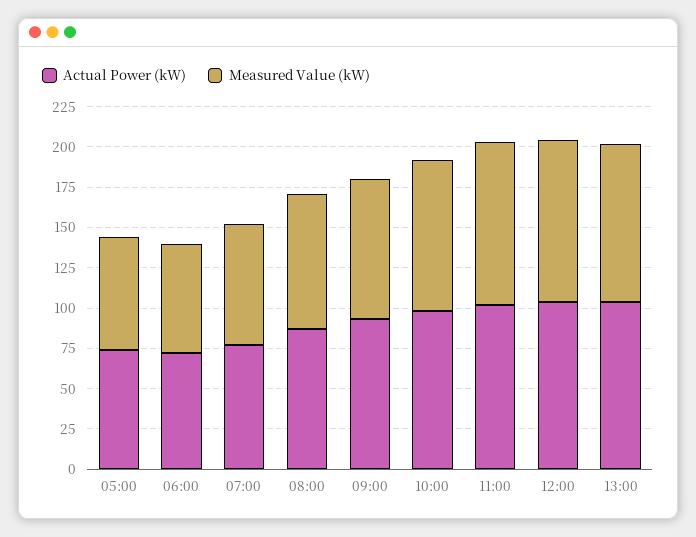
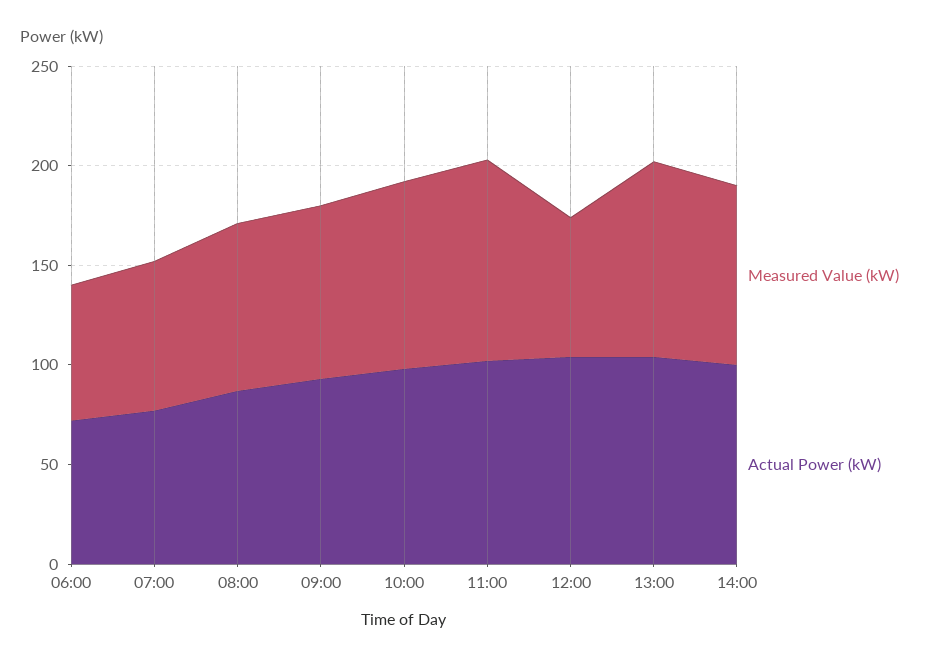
Actual Power (kW), 05:00: 75 -> none
Measured Value (kW), 05:00: 70 -> none
Measured Value (kW), 12:00: 100 -> 70
Measured Value (kW), 14:00: none -> 90
Actual Power (kW), 14:00: none -> 100

